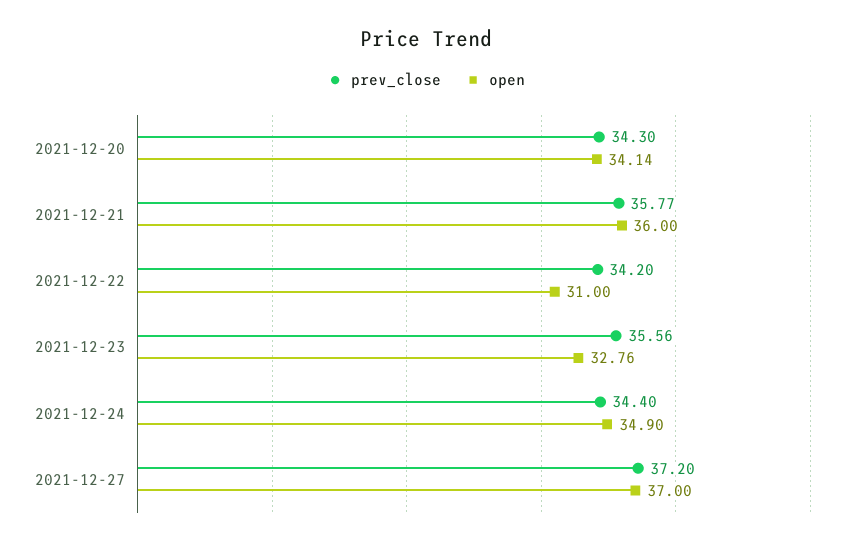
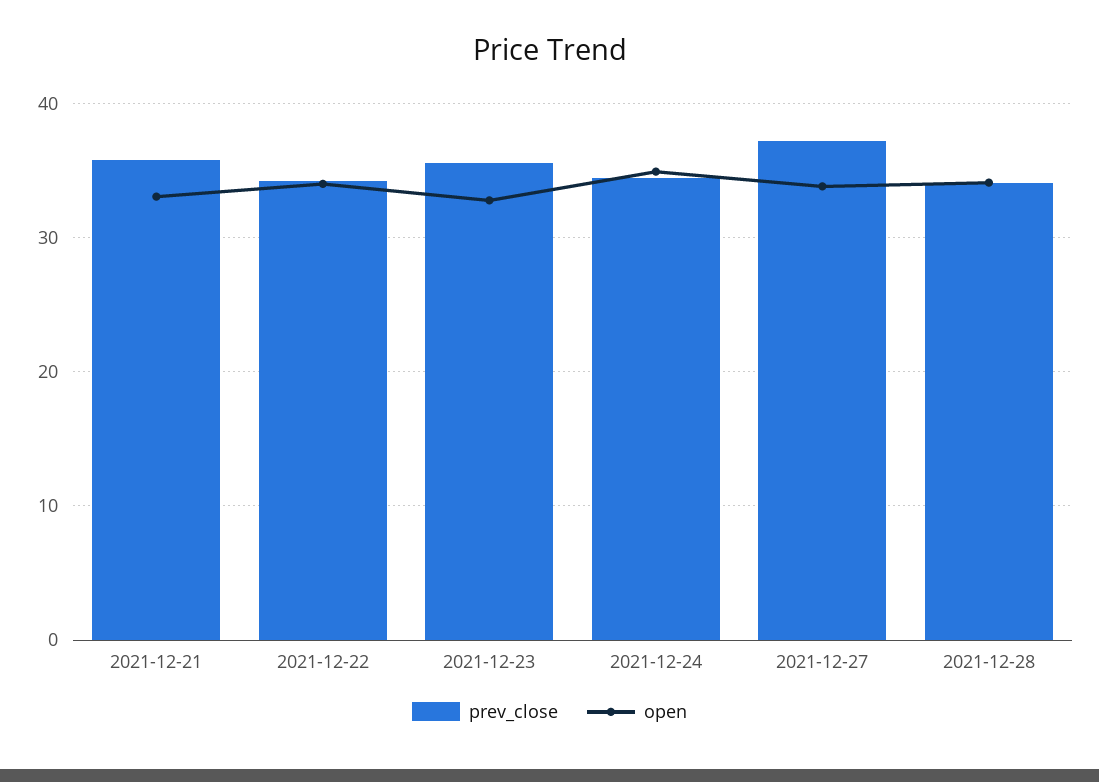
prev_close, 2021-12-20: 34.3 -> none
open, 2021-12-20: 34.14 -> none
open, 2021-12-21: 36 -> 33
open, 2021-12-22: 31 -> 34
open, 2021-12-27: 37 -> 34
prev_close, 2021-12-28: none -> 34
open, 2021-12-28: none -> 34

